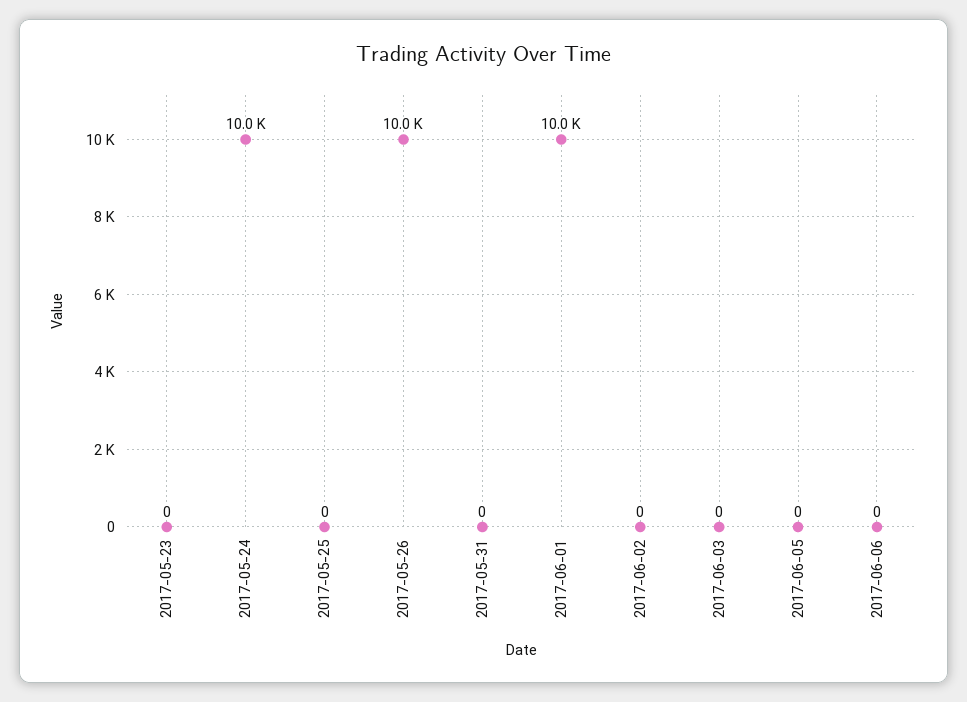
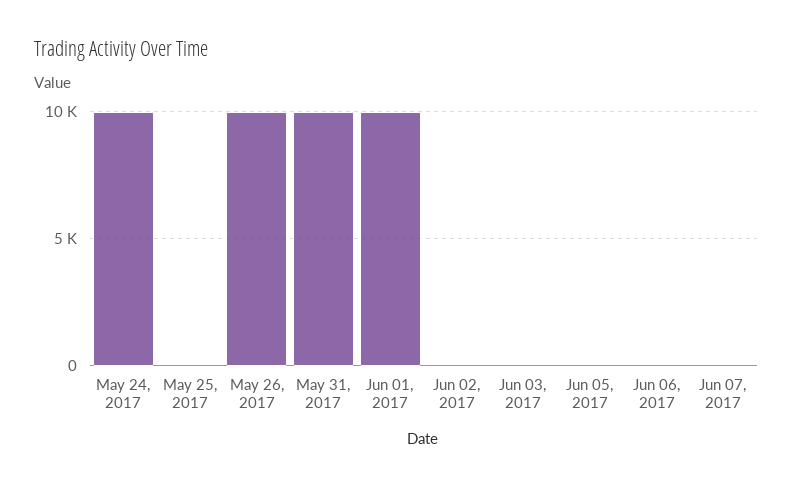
2017-05-23: 0 -> none
2017-05-31: 0 -> 10000
Jun 07, 2017: none -> 0

